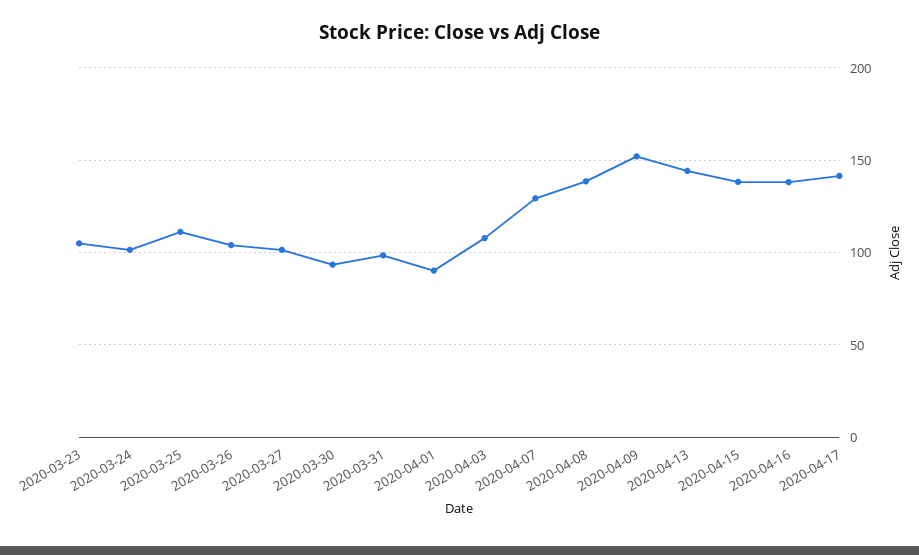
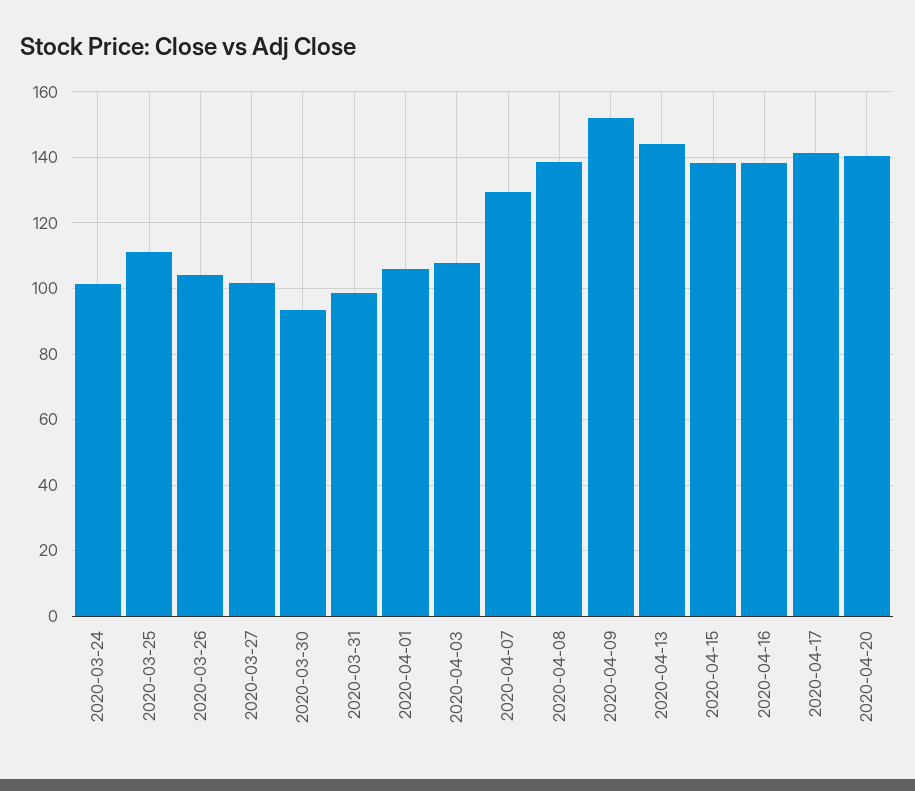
2020-03-23: 105 -> none
2020-04-01: 90 -> 106
2020-04-20: none -> 140

